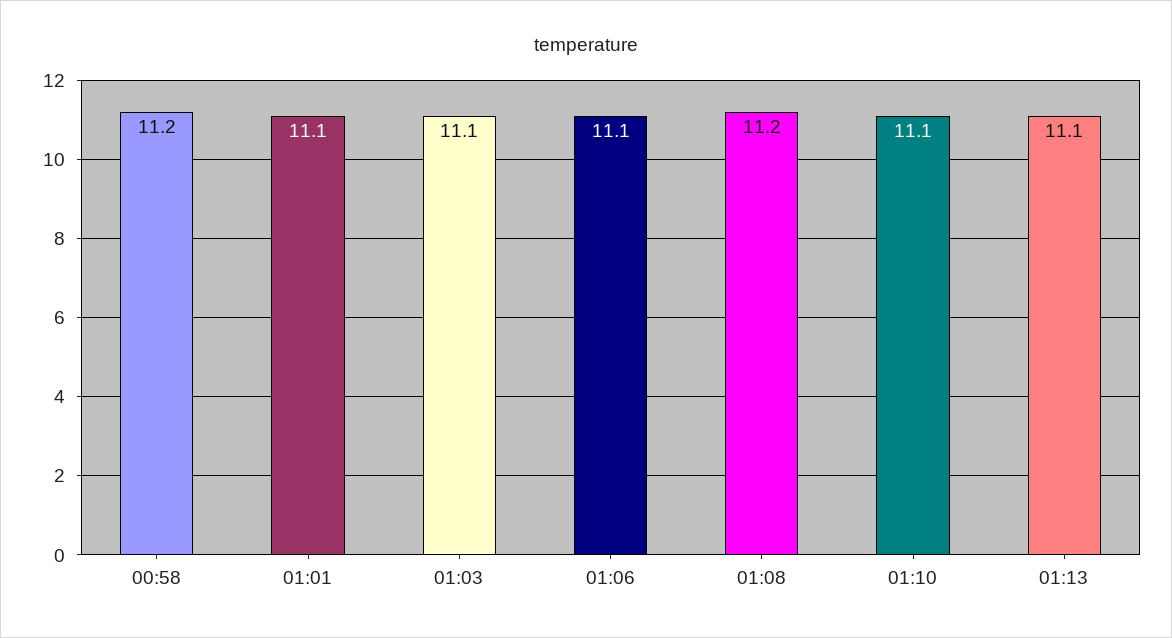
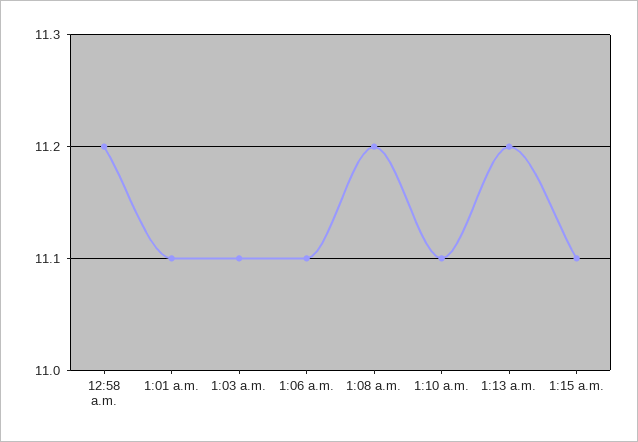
01:13: 11.1 -> 11.2
1:15 a.m.: none -> 11.1

